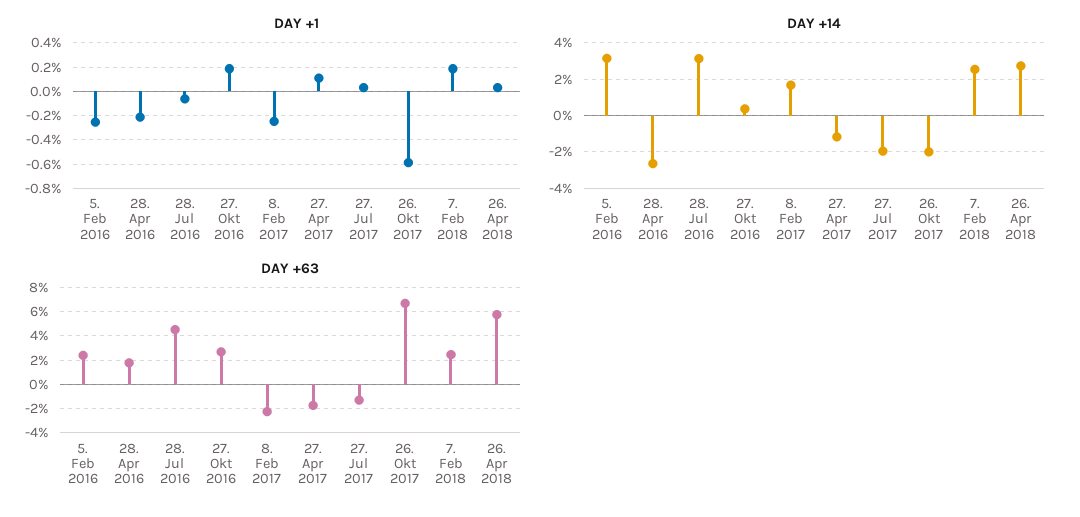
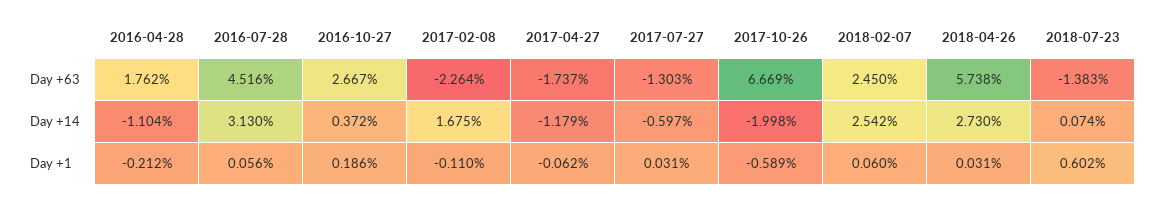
DAY +1, 5. Feb 2016: -0.25 -> none
DAY +1, 28. Jul 2016: -0.05 -> 0.056
DAY +1, 8. Feb 2017: -0.25 -> -0.11
DAY +1, 27. Apr 2017: 0.1 -> -0.062
DAY +1, 7. Feb 2018: 0.2 -> 0.06
DAY +14, 5. Feb 2016: 3 -> none
DAY +14, 28. Apr 2016: -2.5 -> -1.104
DAY +14, 27. Jul 2017: -2 -> -0.597
DAY +63, 5. Feb 2016: 2.5 -> none
DAY +63, 2018-07-23: none -> -1.383
DAY +14, 2018-07-23: none -> 0.074
DAY +1, 2018-07-23: none -> 0.602

